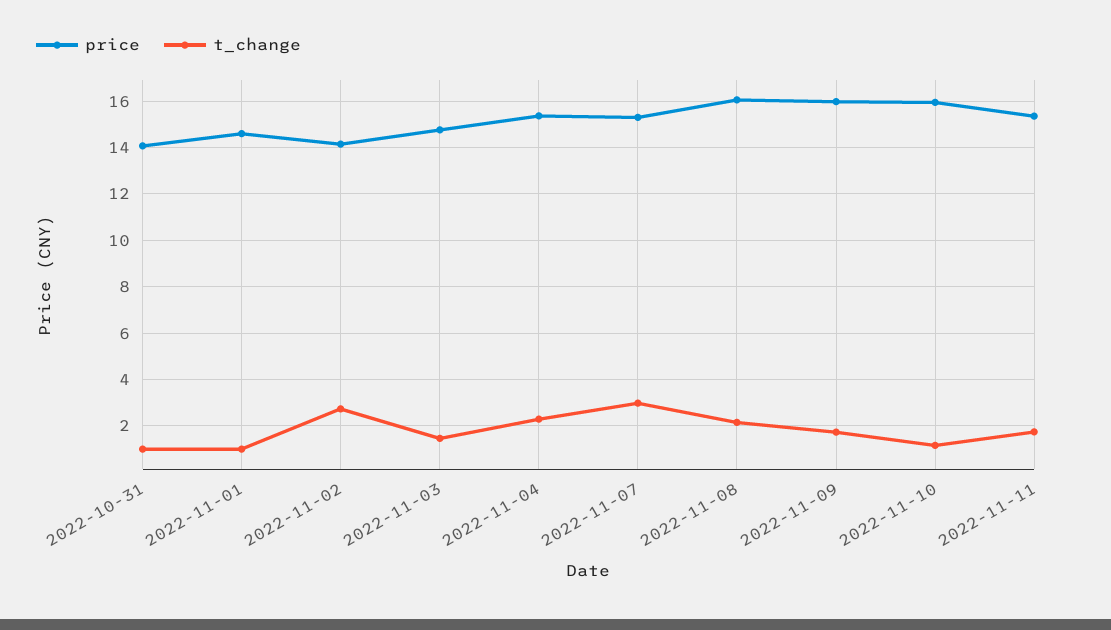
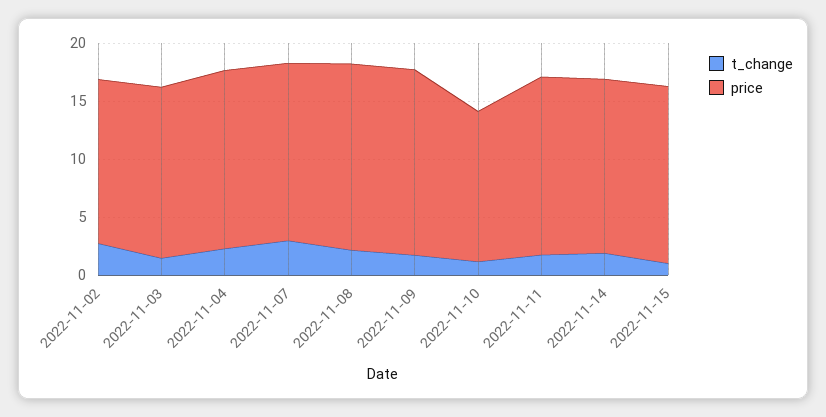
price, 2022-10-31: 14 -> none
t_change, 2022-10-31: 1 -> none
price, 2022-11-01: 14.5 -> none
t_change, 2022-11-01: 1 -> none
price, 2022-11-10: 16 -> 13
t_change, 2022-11-14: none -> 2
price, 2022-11-14: none -> 15
t_change, 2022-11-15: none -> 1
price, 2022-11-15: none -> 15

